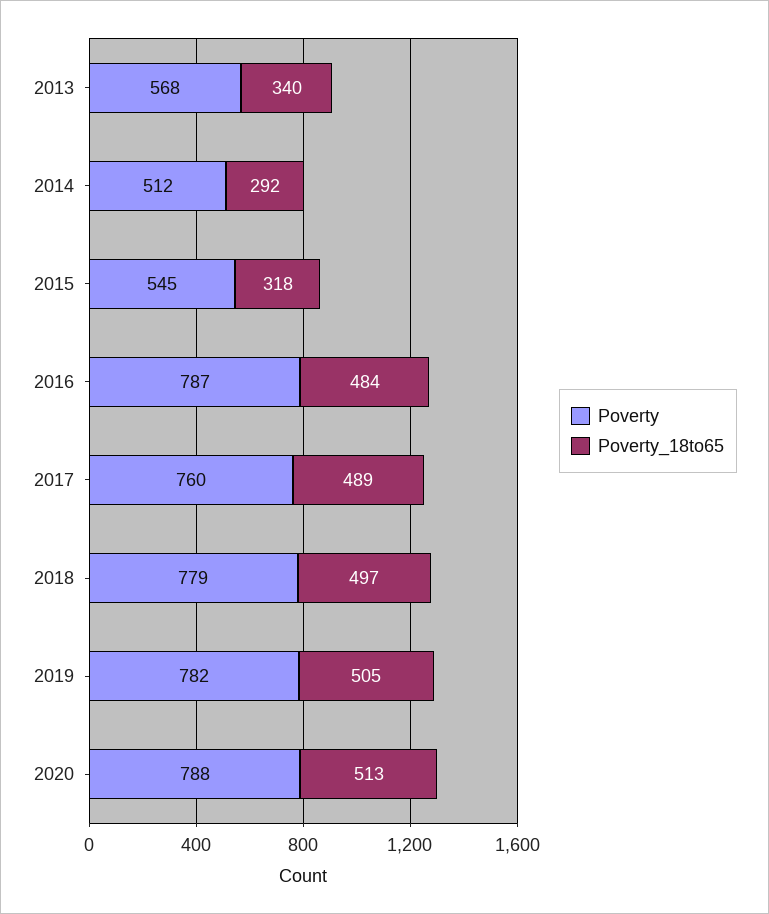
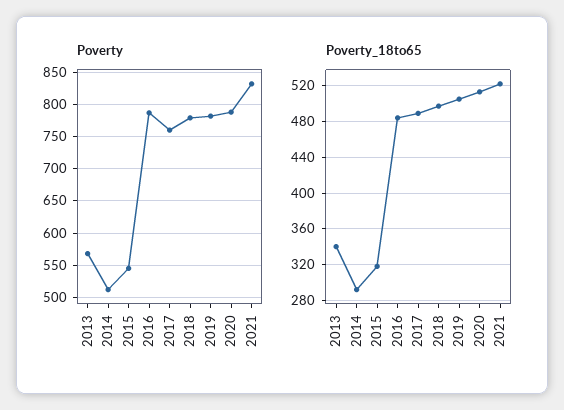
Poverty, 2021: none -> 830
Poverty_18to65, 2021: none -> 520

